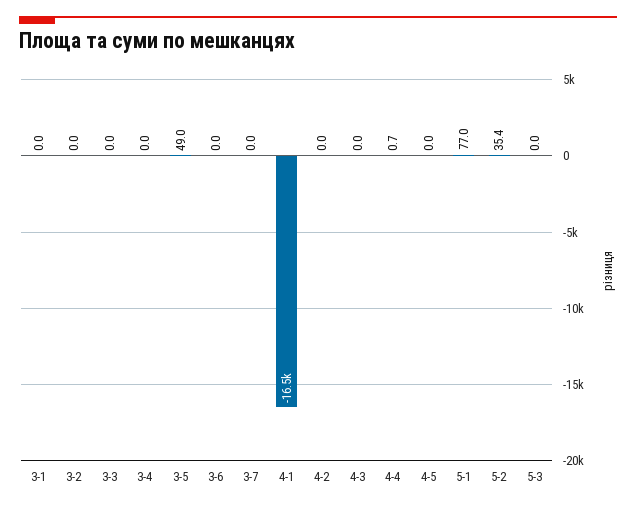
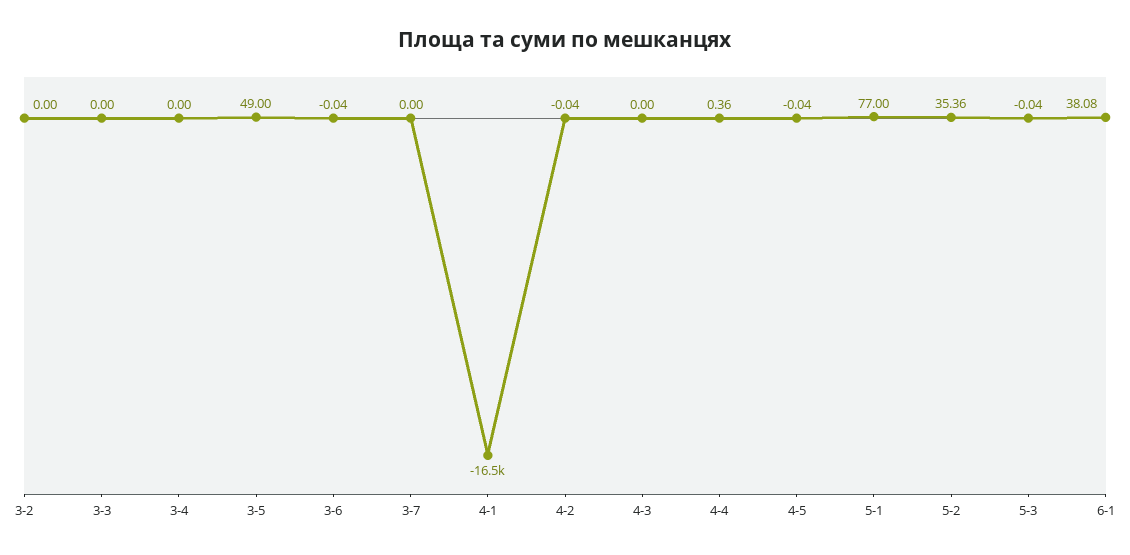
3-1: 0 -> none
4-4: 0.7 -> 0.36
6-1: none -> 38.08

